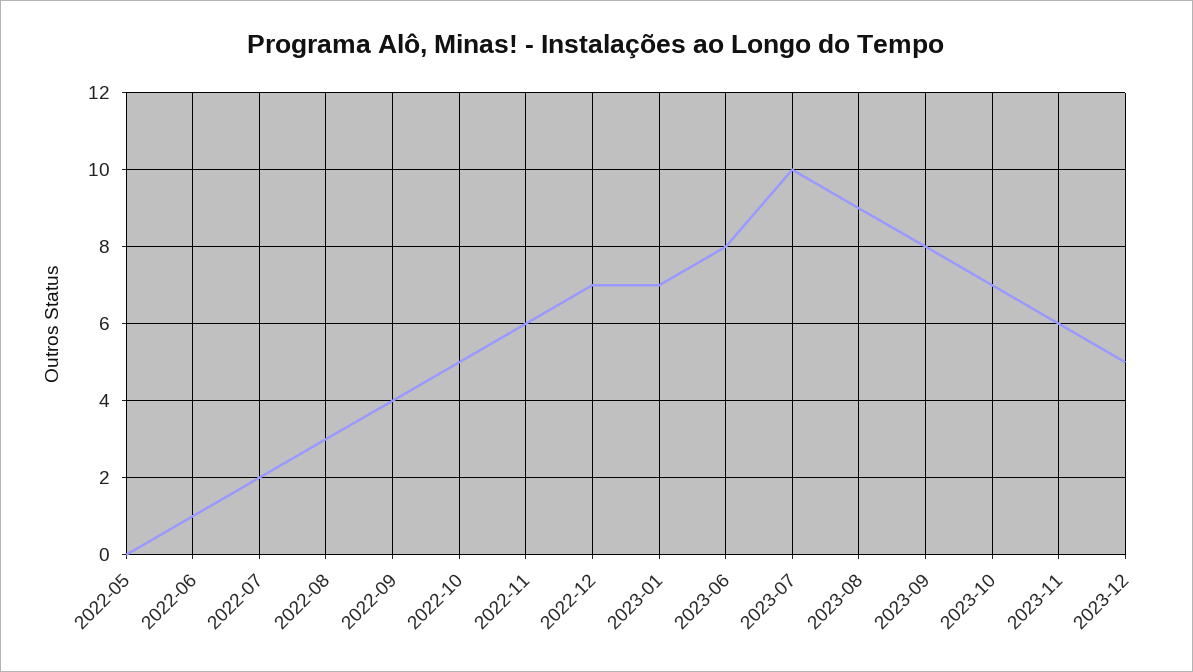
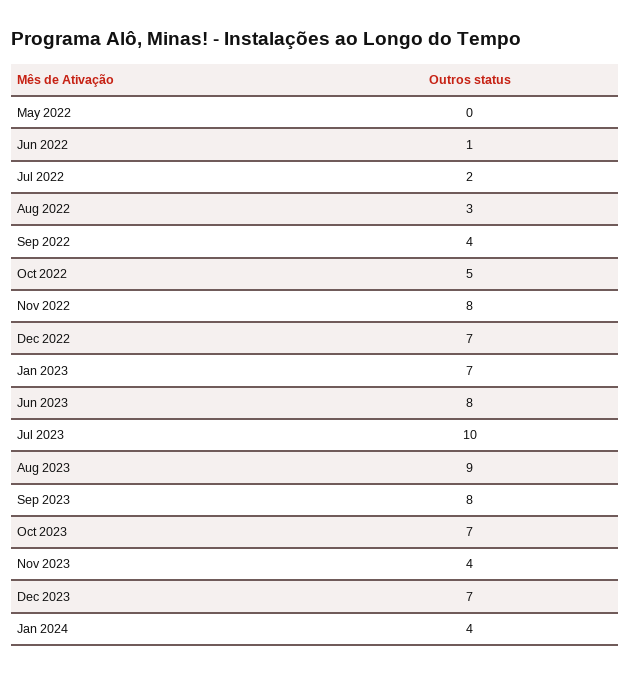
2022-11: 6 -> 8
2023-11: 6 -> 4
2023-12: 5 -> 7
Jan 2024: none -> 4

